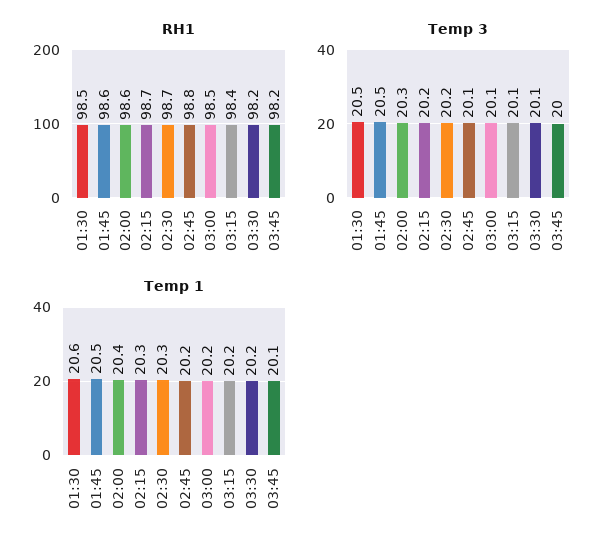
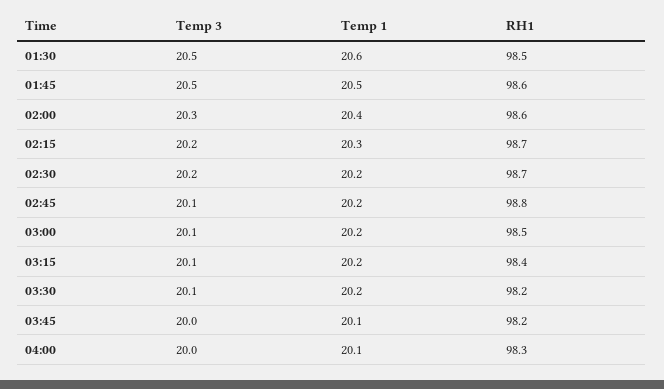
Temp 1, 02:30: 20.3 -> 20.2
Temp 3, 04:00: none -> 20
Temp 1, 04:00: none -> 20.1
RH1, 04:00: none -> 98.3

